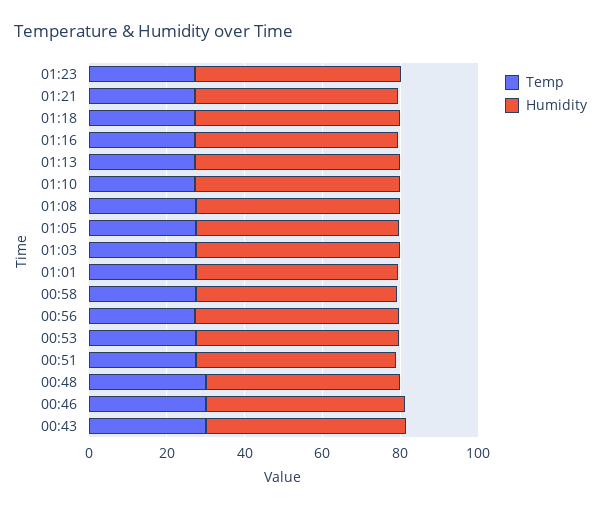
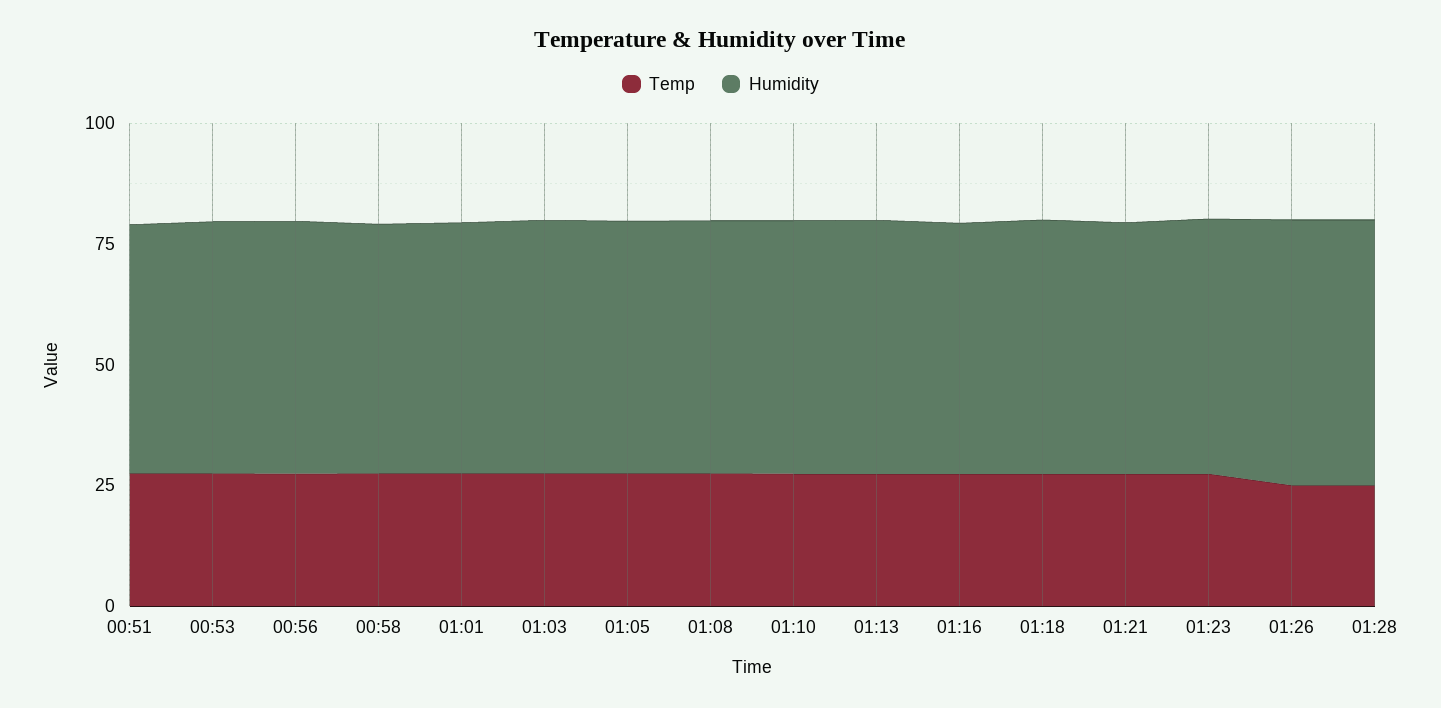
Temp, 00:48: 30 -> none
Humidity, 00:48: 50 -> none
Temp, 00:46: 30 -> none
Humidity, 00:46: 50 -> none
Temp, 00:43: 30 -> none
Humidity, 00:43: 50 -> none
Temp, 01:26: none -> 25
Humidity, 01:26: none -> 55
Temp, 01:28: none -> 25
Humidity, 01:28: none -> 55

